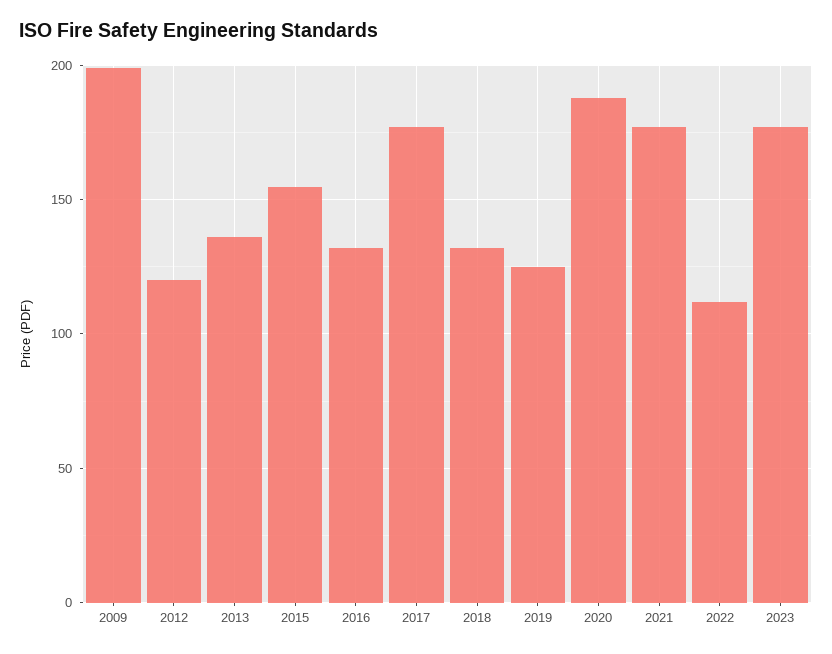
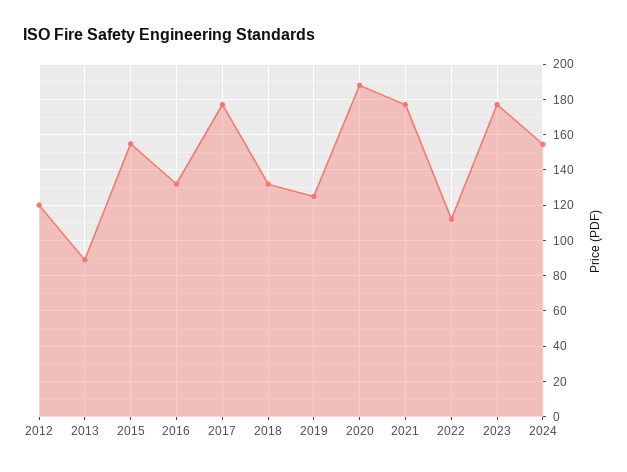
2009: 200 -> none
2013: 135 -> 90
2024: none -> 155

